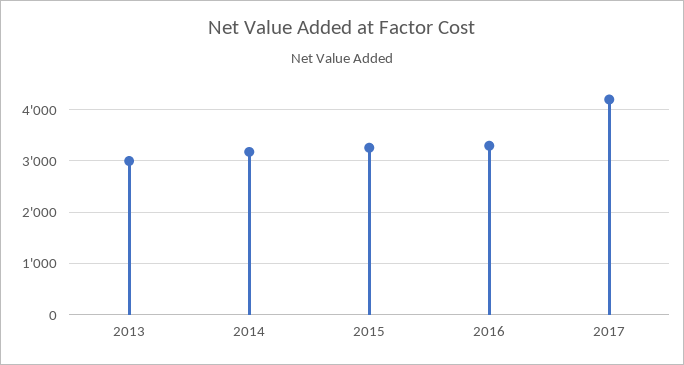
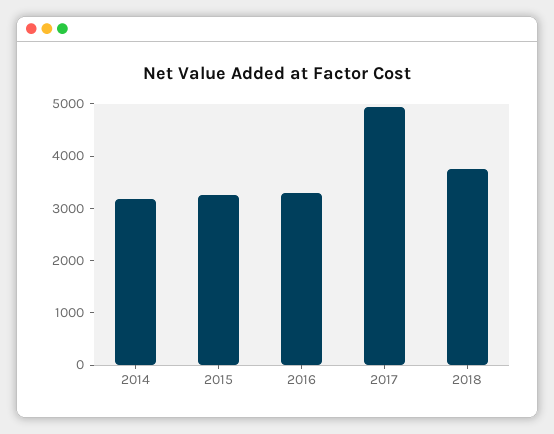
2013: 3000 -> none
2017: 4200 -> 5000
2018: none -> 3800

